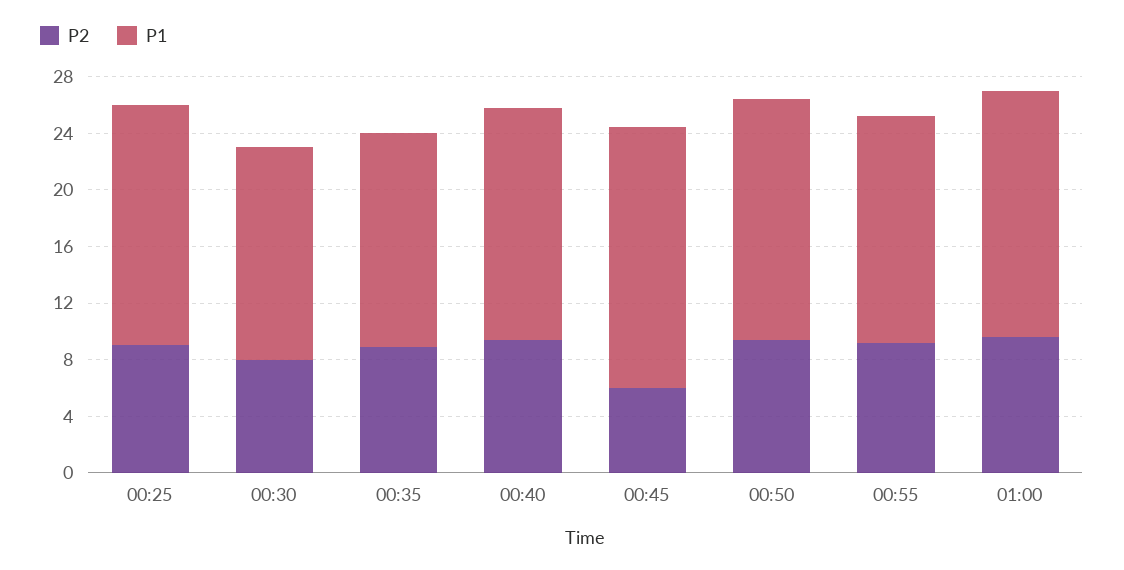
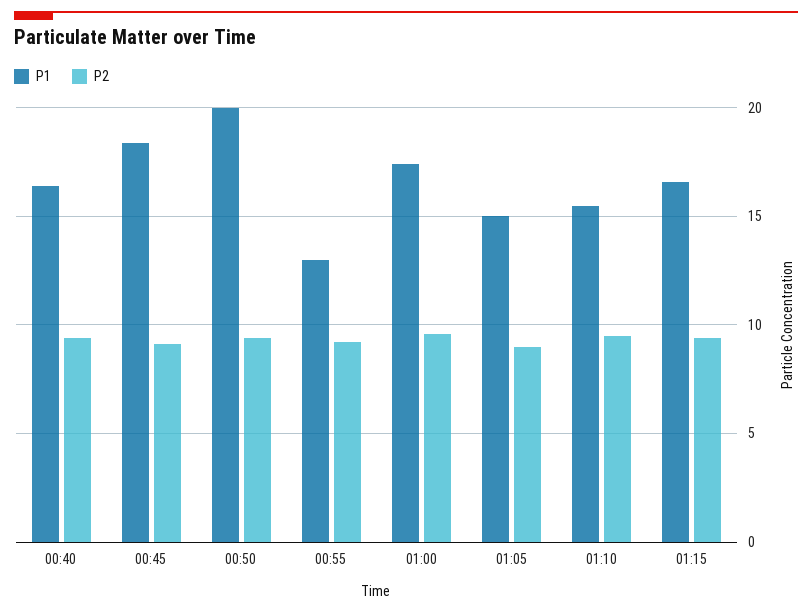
P2, 00:25: 9 -> none
P1, 00:25: 17 -> none
P2, 00:30: 8 -> none
P1, 00:30: 15 -> none
P2, 00:35: 9 -> none
P1, 00:35: 15 -> none
P2, 00:45: 6 -> 9
P1, 00:50: 17 -> 20
P1, 00:55: 16 -> 13
P1, 01:05: none -> 15
P2, 01:05: none -> 9
P1, 01:10: none -> 15.5
P2, 01:10: none -> 9.5
P1, 01:15: none -> 16.5
P2, 01:15: none -> 9.5

